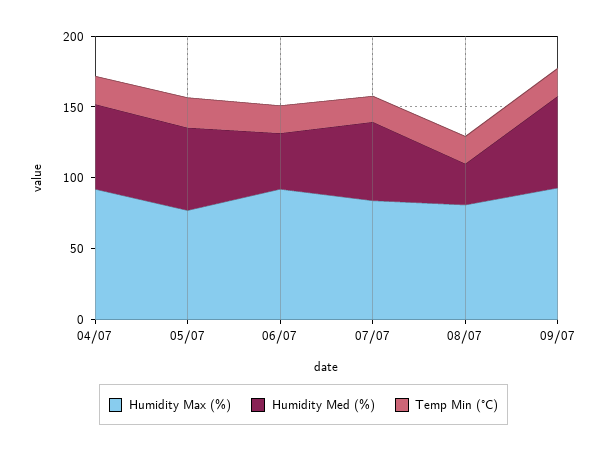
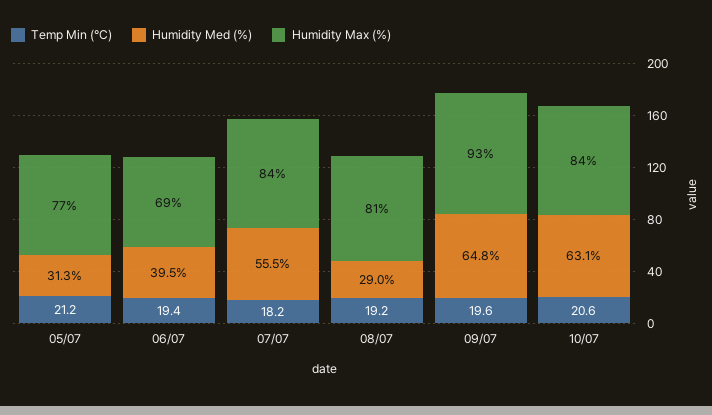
Humidity Max (%), 04/07: 90 -> none
Humidity Med (%), 04/07: 60 -> none
Temp Min (°C), 04/07: 20 -> none
Humidity Med (%), 05/07: 60 -> 31.3
Humidity Max (%), 06/07: 90 -> 69
Temp Min (°C), 10/07: none -> 20.6
Humidity Med (%), 10/07: none -> 63.1
Humidity Max (%), 10/07: none -> 84

